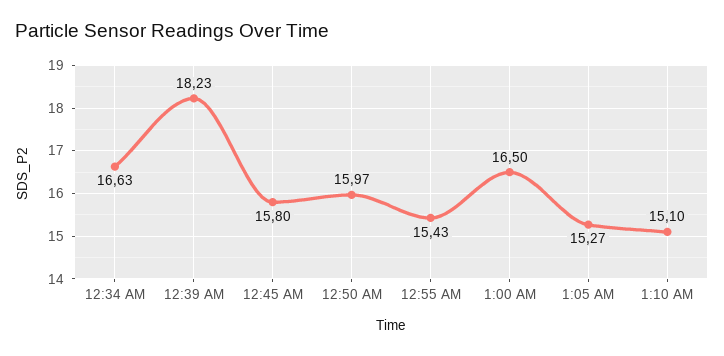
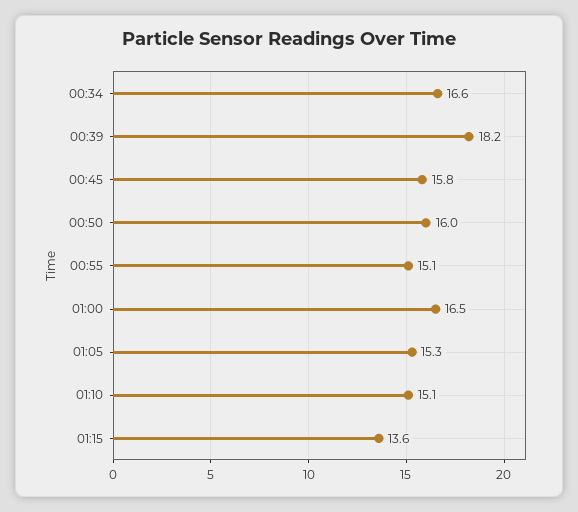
12:55 AM: 15.43 -> 15.1
01:15: none -> 13.6

